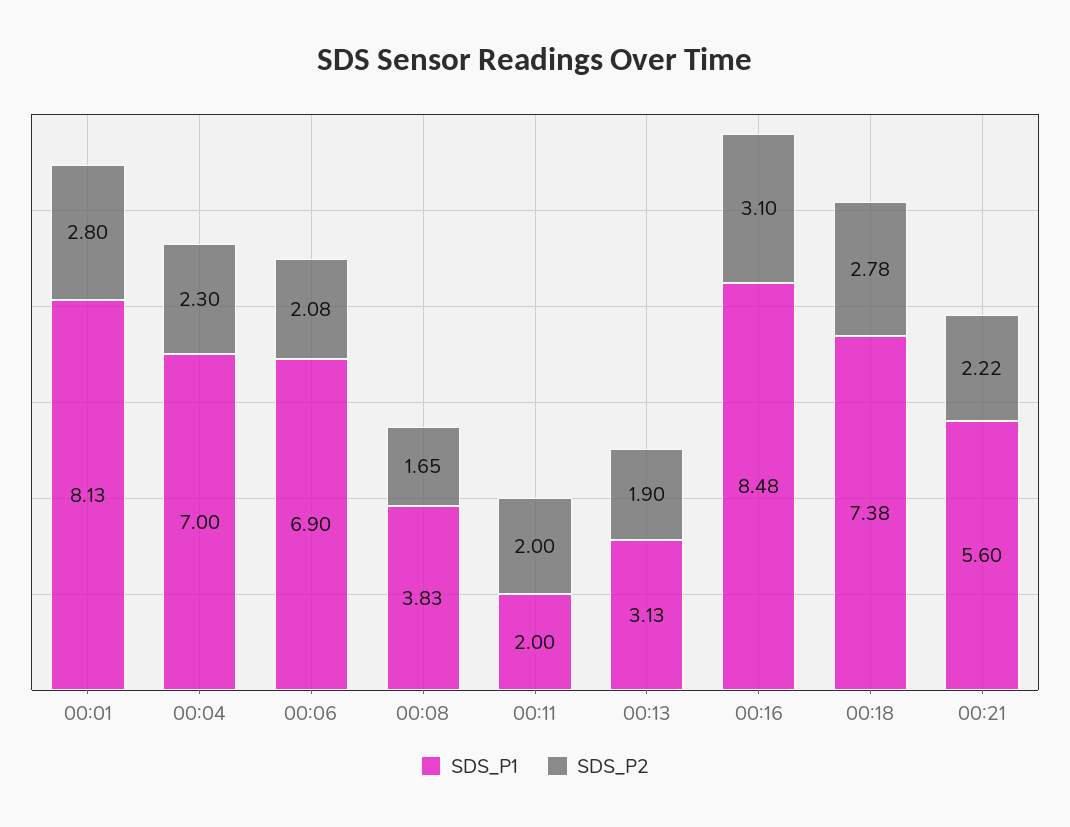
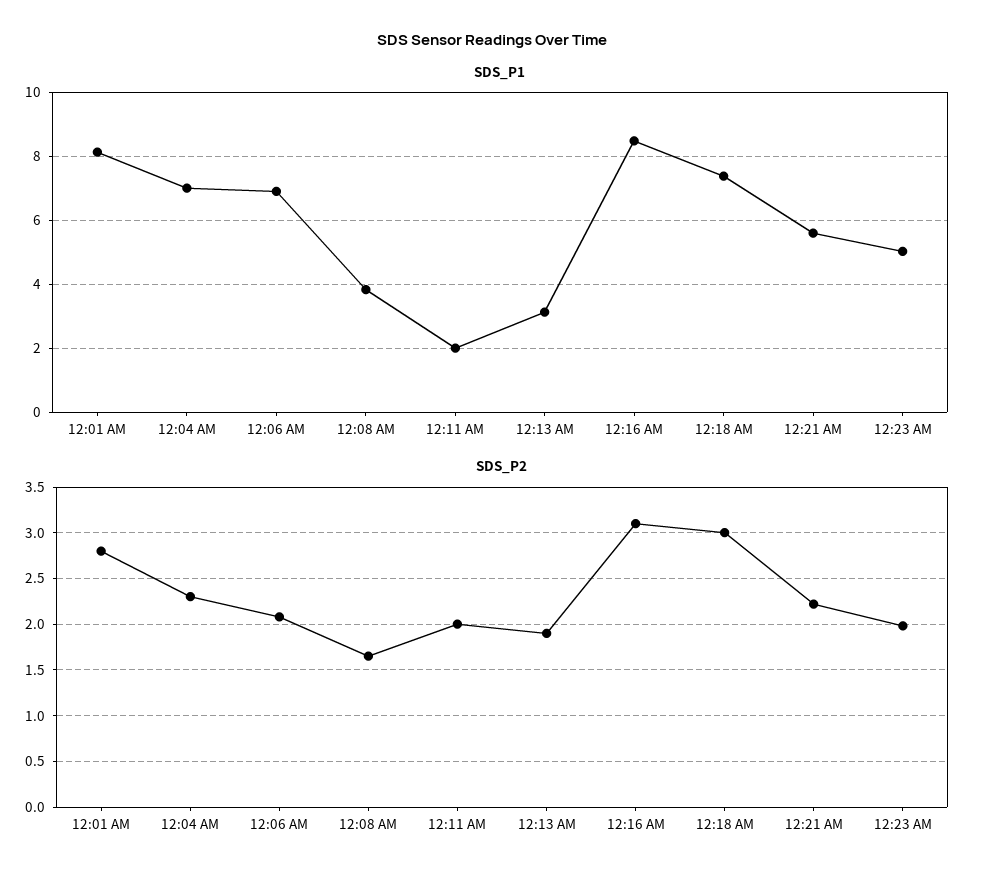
SDS_P2, 00:18: 2.78 -> 3
SDS_P1, 12:23 AM: none -> 5
SDS_P2, 12:23 AM: none -> 2

